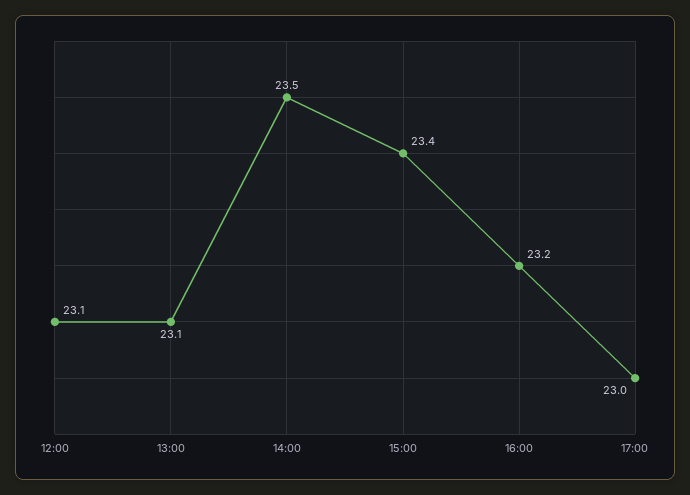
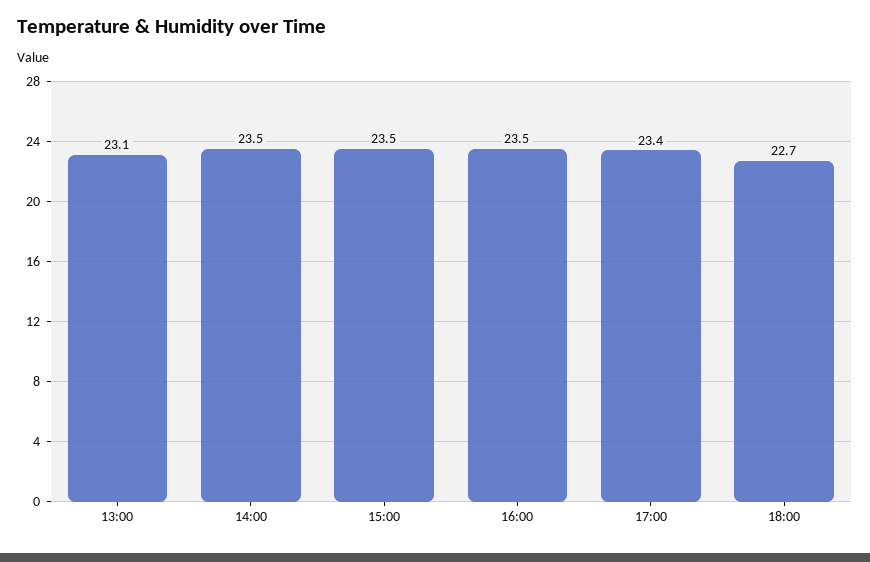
12:00: 23.1 -> none
15:00: 23.4 -> 23.5
16:00: 23.2 -> 23.5
17:00: 23 -> 23.4
18:00: none -> 22.7

